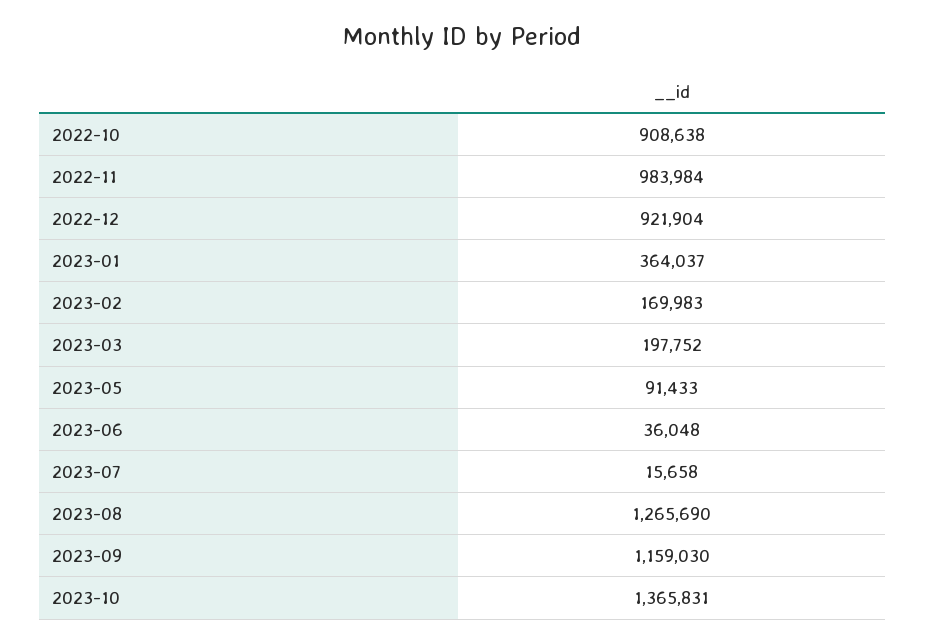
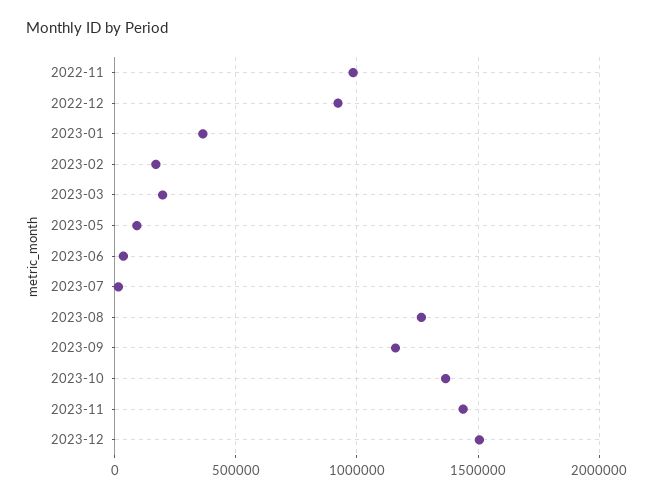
2022-10: 908638 -> none
2023-11: none -> 1450000
2023-12: none -> 1500000

